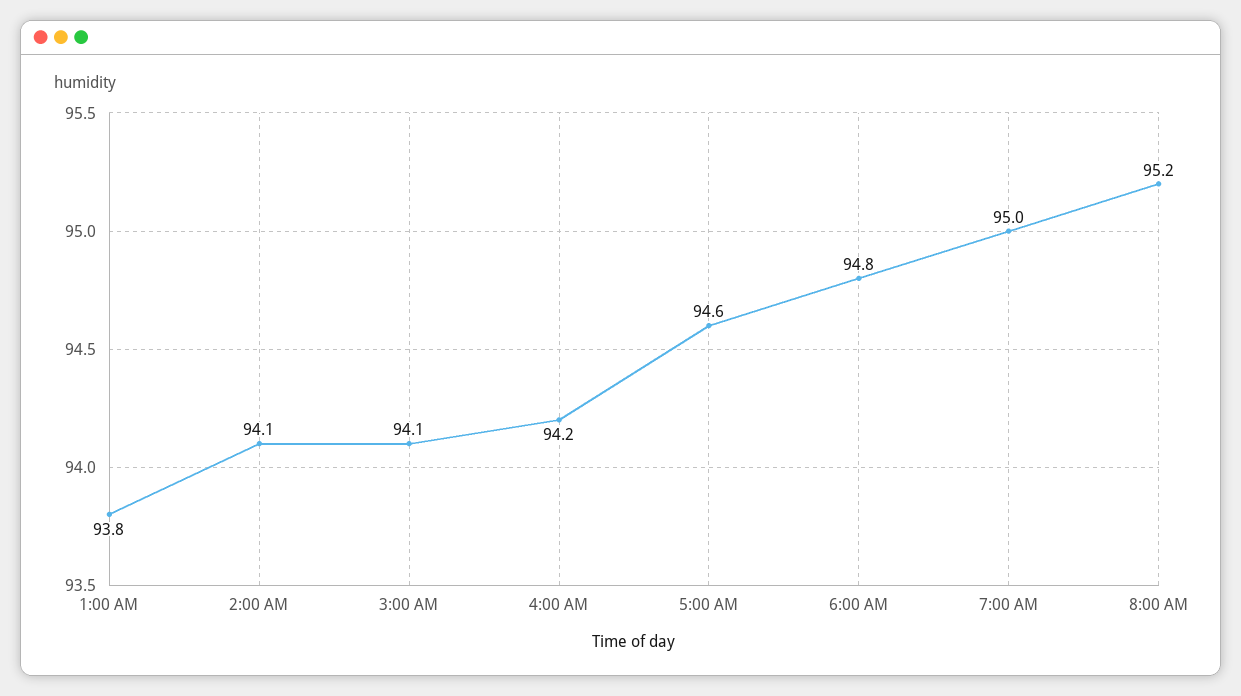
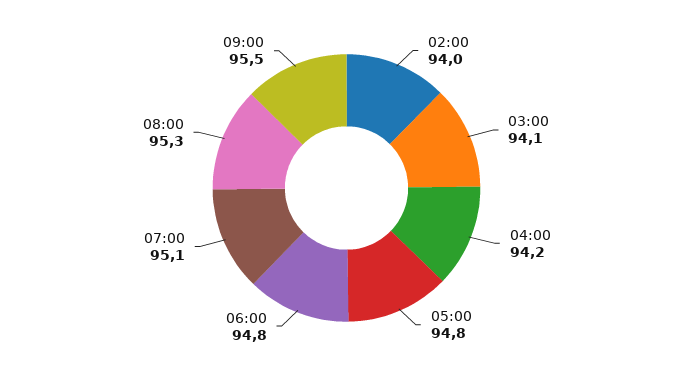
1:00 AM: 93.8 -> none
2:00 AM: 94.1 -> 94
5:00 AM: 94.6 -> 94.8
7:00 AM: 95 -> 95.1
8:00 AM: 95.2 -> 95.3
09:00: none -> 95.5

